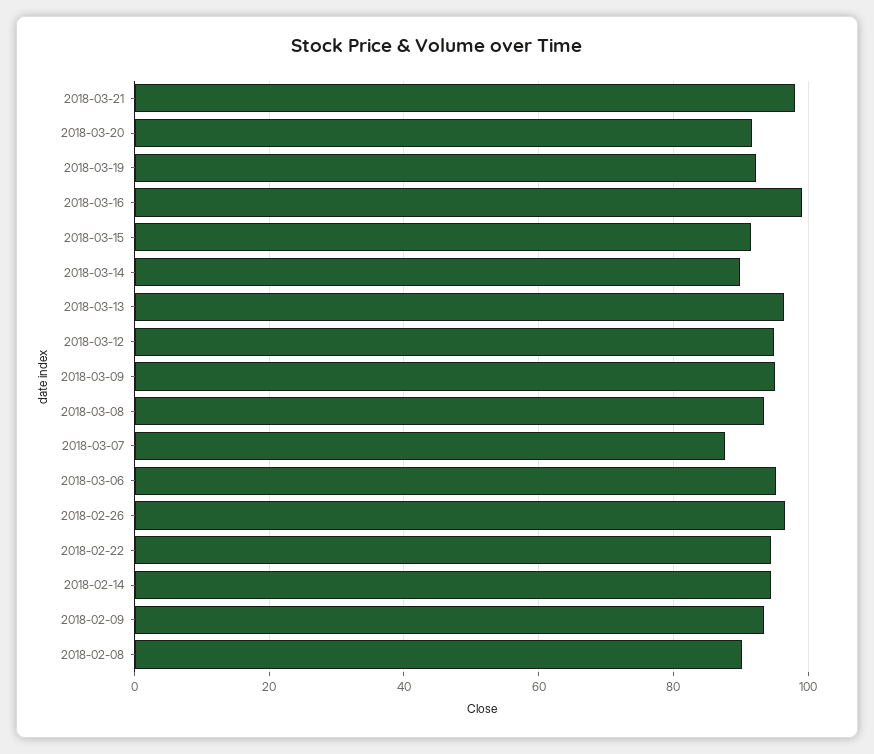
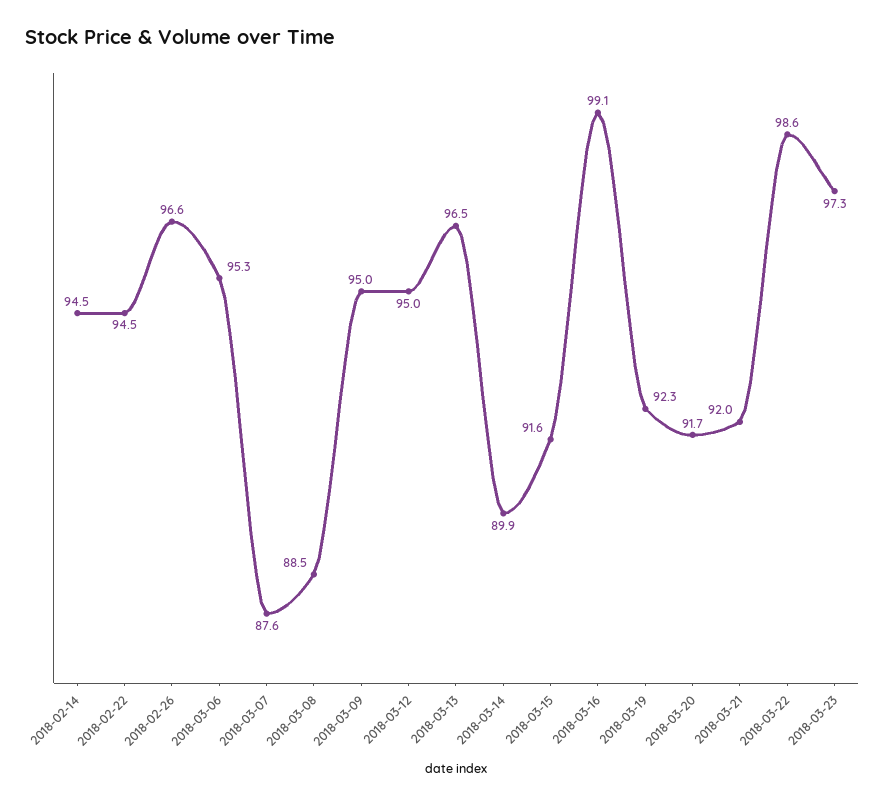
2018-03-21: 98 -> 92
2018-03-08: 94 -> 88.5
2018-02-09: 94 -> none
2018-02-08: 90 -> none
2018-03-22: none -> 98.6
2018-03-23: none -> 97.3

